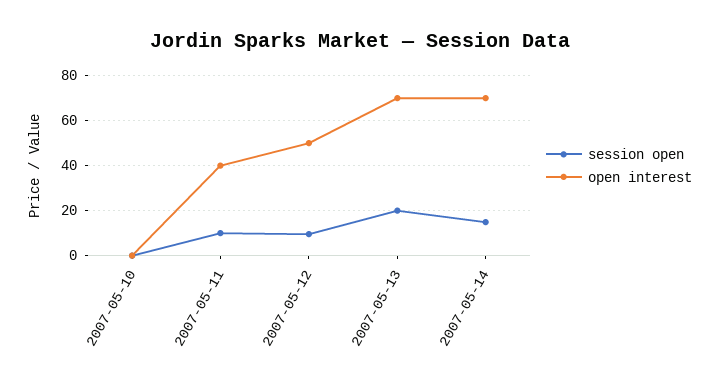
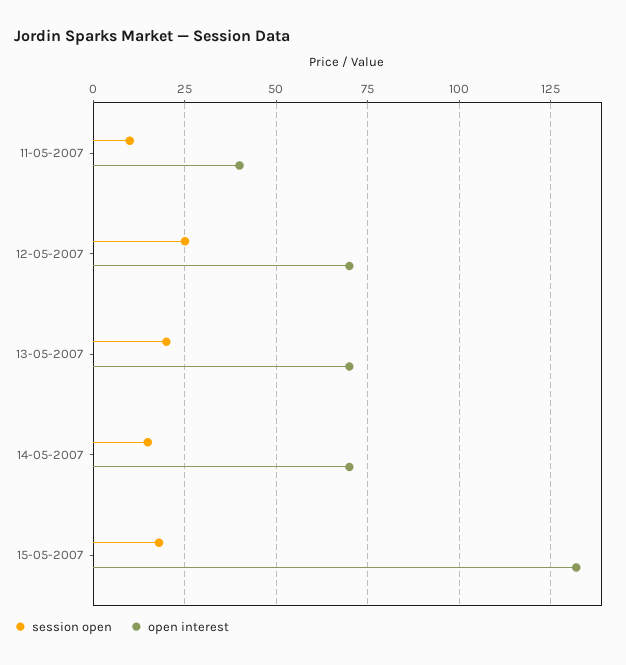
session open, 2007-05-10: 0 -> none
open interest, 2007-05-10: 0 -> none
session open, 2007-05-12: 10 -> 25
open interest, 2007-05-12: 50 -> 70
session open, 15-05-2007: none -> 17.5
open interest, 15-05-2007: none -> 132.5

